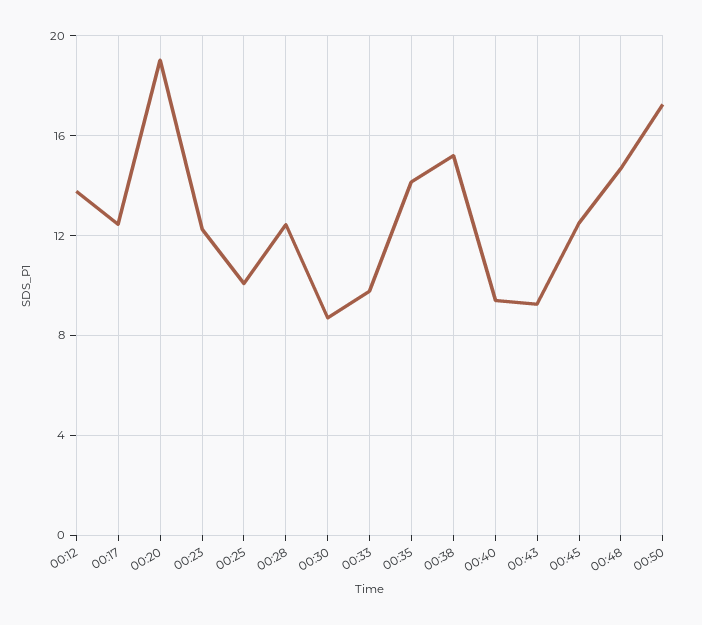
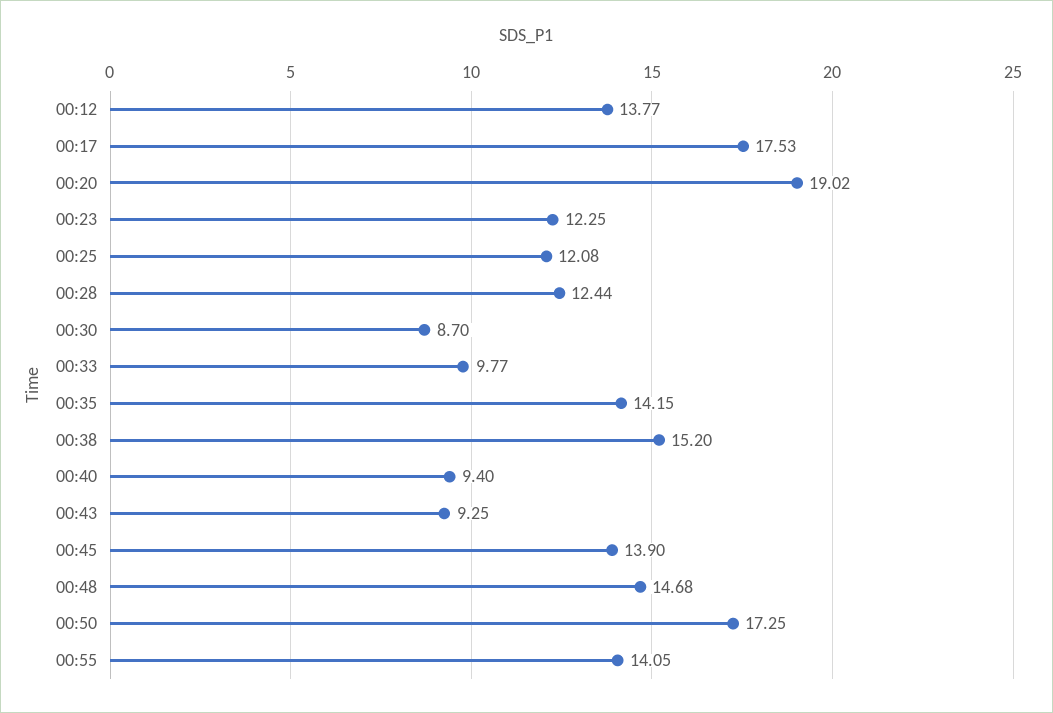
00:17: 12.5 -> 17.53
00:25: 10 -> 12.08
00:45: 12.5 -> 13.9
00:55: none -> 14.05

